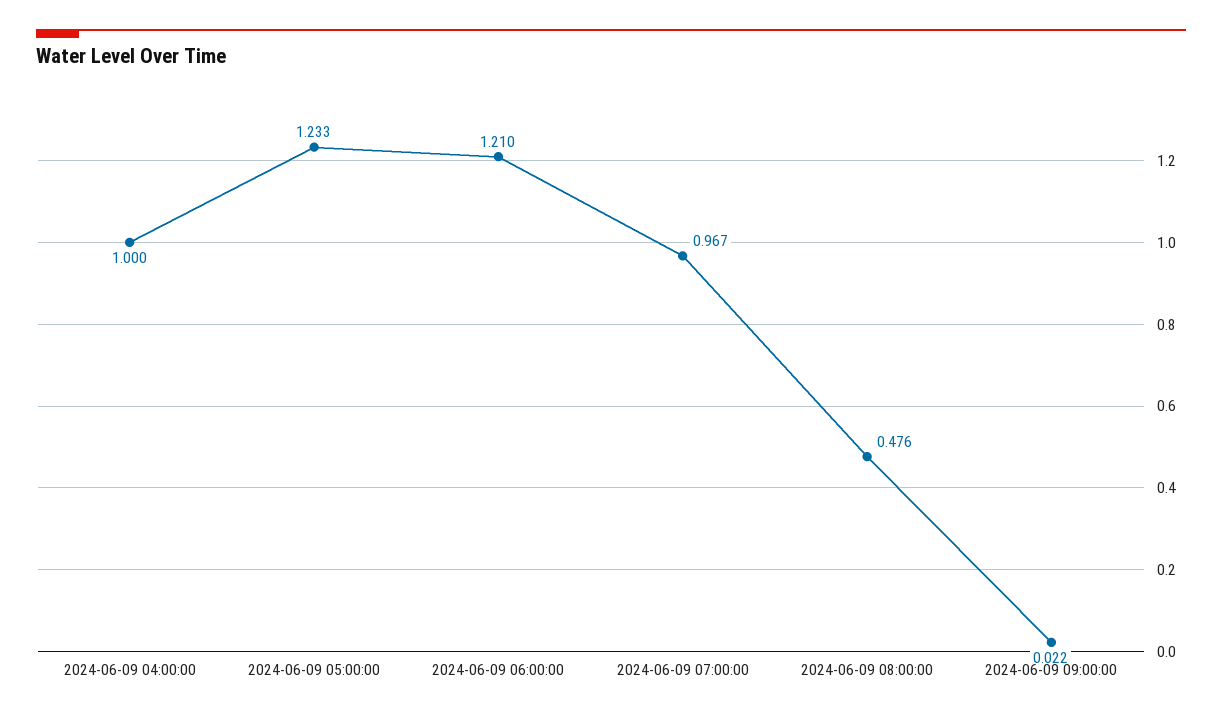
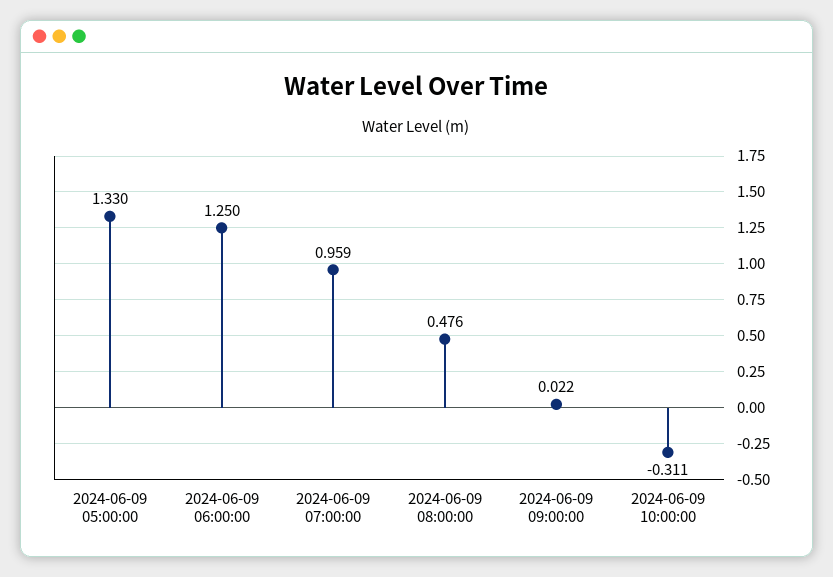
2024-06-09 04:00:00: 1 -> none
2024-06-09 05:00:00: 1.233 -> 1.33
2024-06-09 06:00:00: 1.21 -> 1.25
2024-06-09 07:00:00: 0.967 -> 0.959
2024-06-09 10:00:00: none -> -0.311

